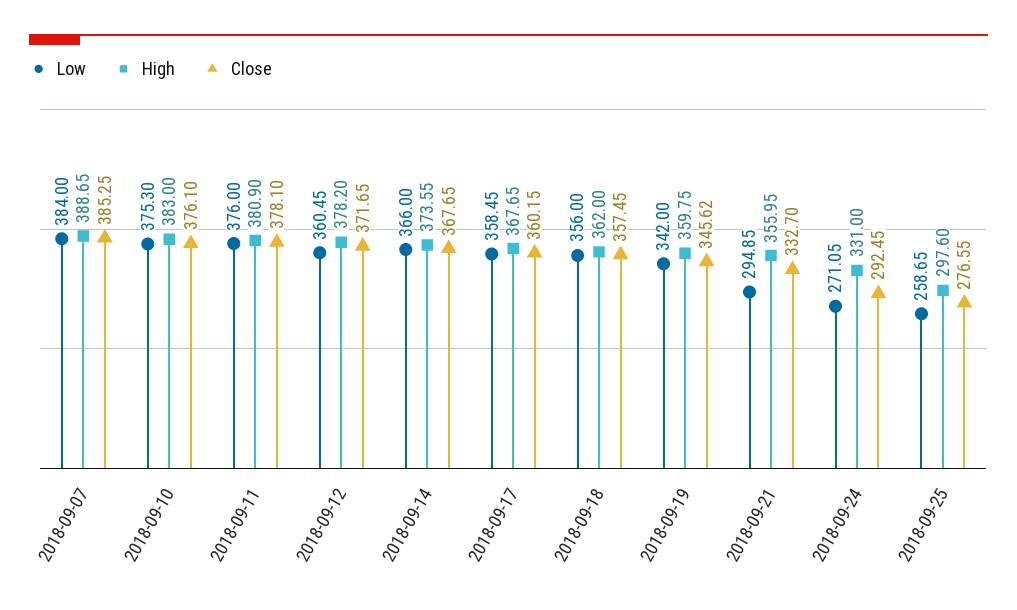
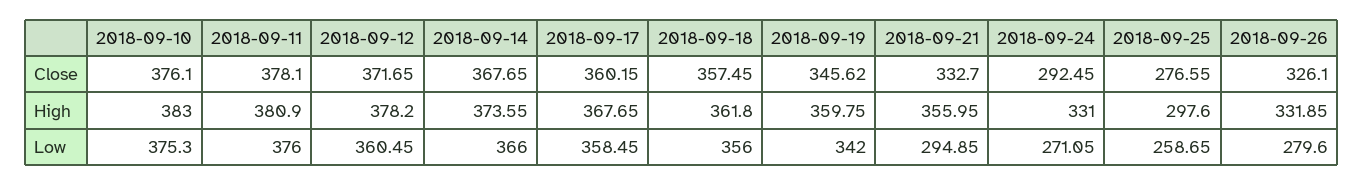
Low, 2018-09-07: 384 -> none
High, 2018-09-07: 388.65 -> none
Close, 2018-09-07: 385.25 -> none
High, 2018-09-18: 362 -> 361.8
Close, 2018-09-26: none -> 326.1
High, 2018-09-26: none -> 331.85
Low, 2018-09-26: none -> 279.6

